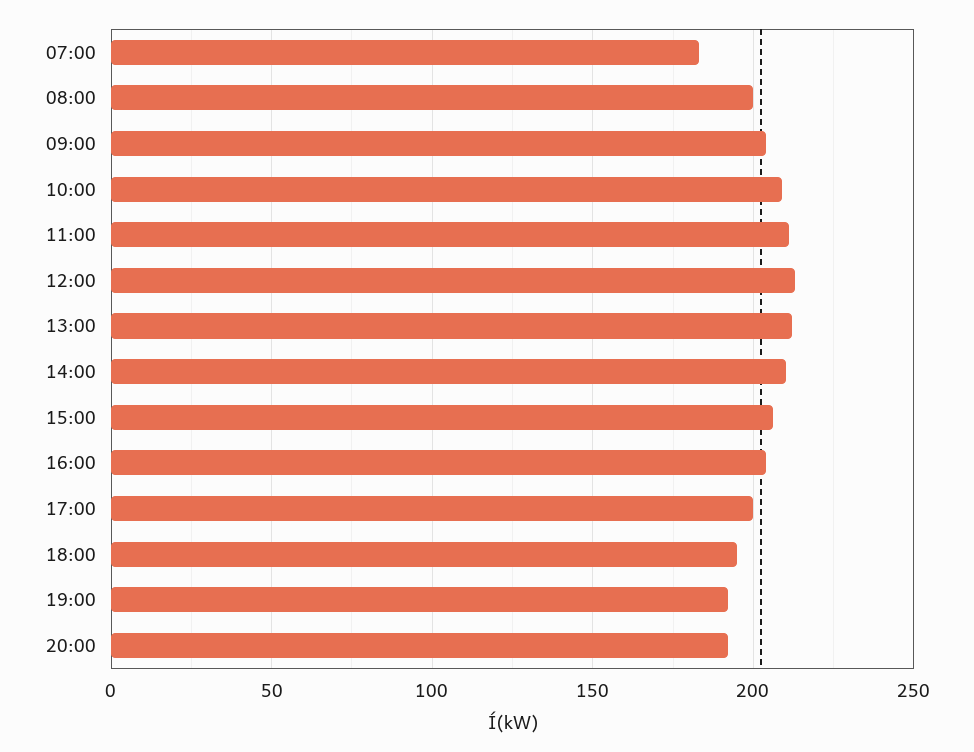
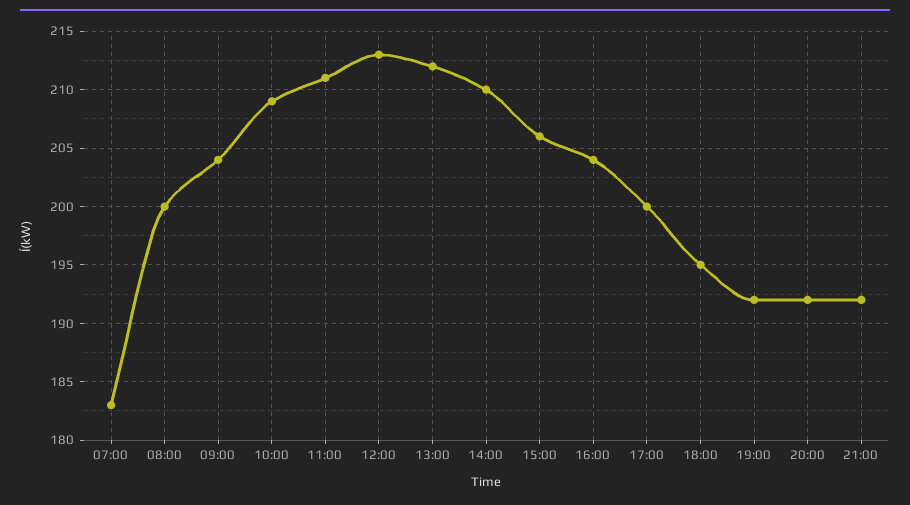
21:00: none -> 192

